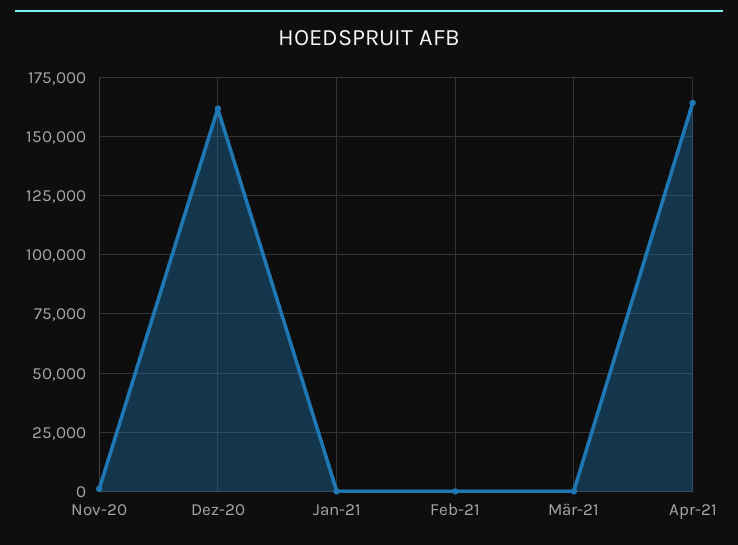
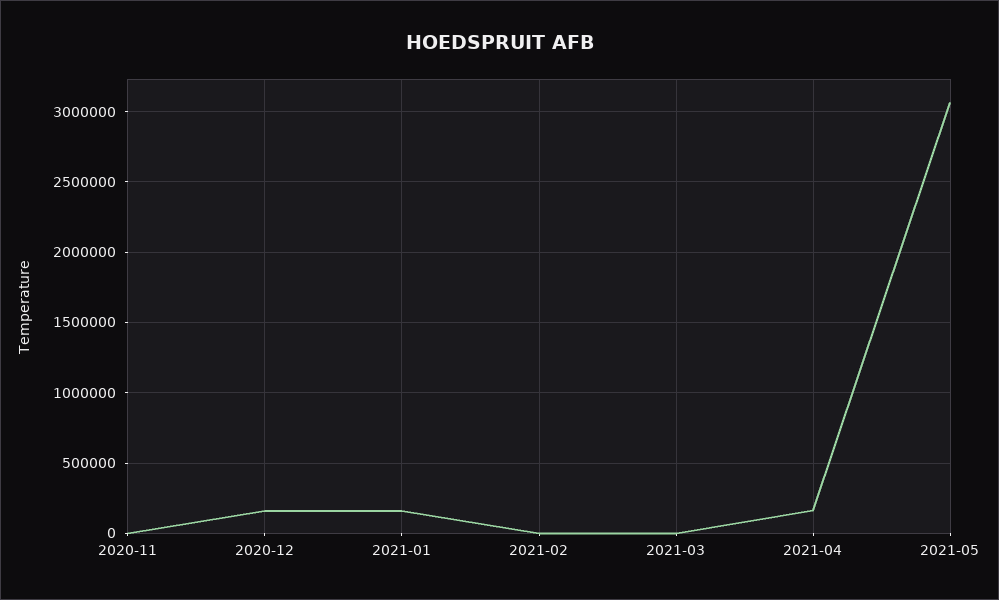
Jan-21: 0 -> 150000
2021-05: none -> 3050000

